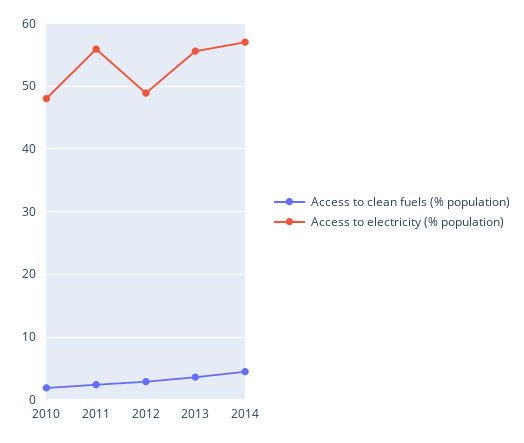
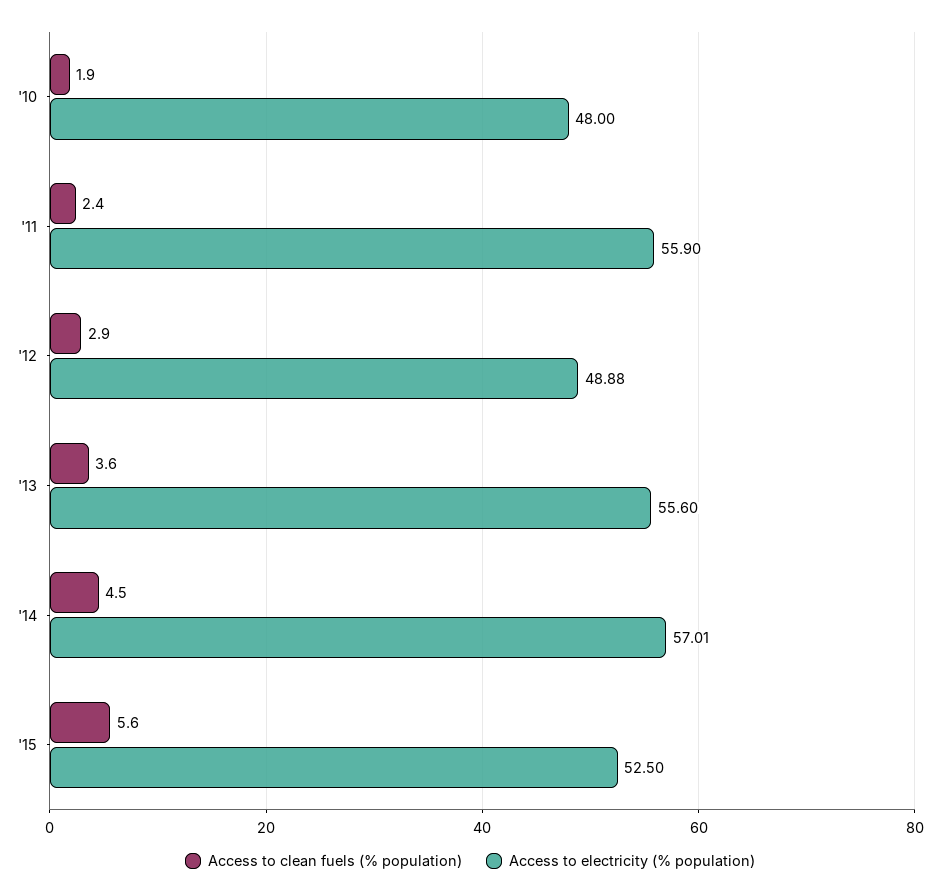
Access to clean fuels (% population), '15: none -> 5.6
Access to electricity (% population), '15: none -> 52.5

